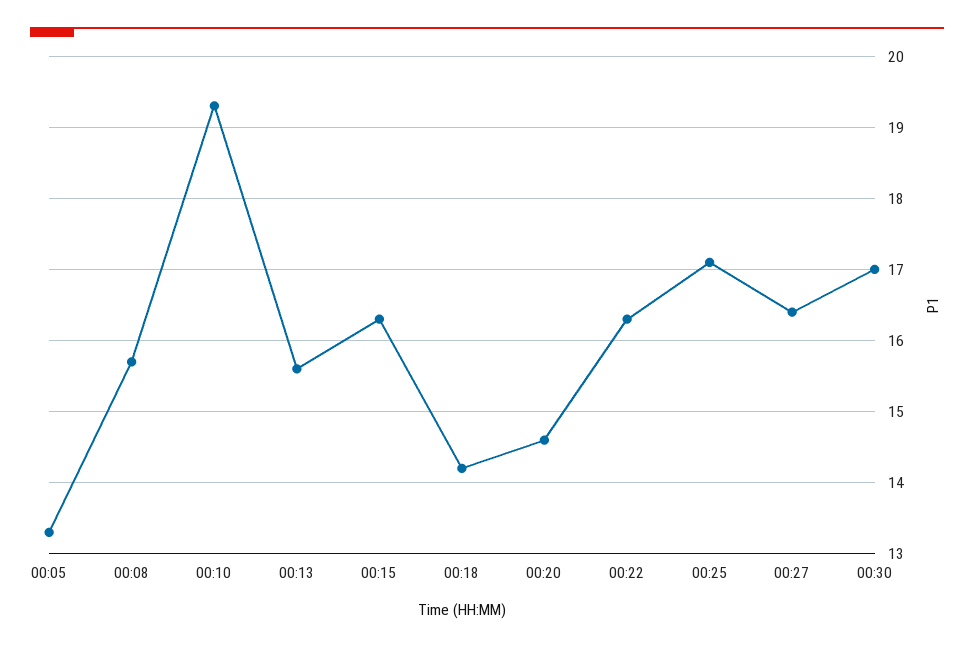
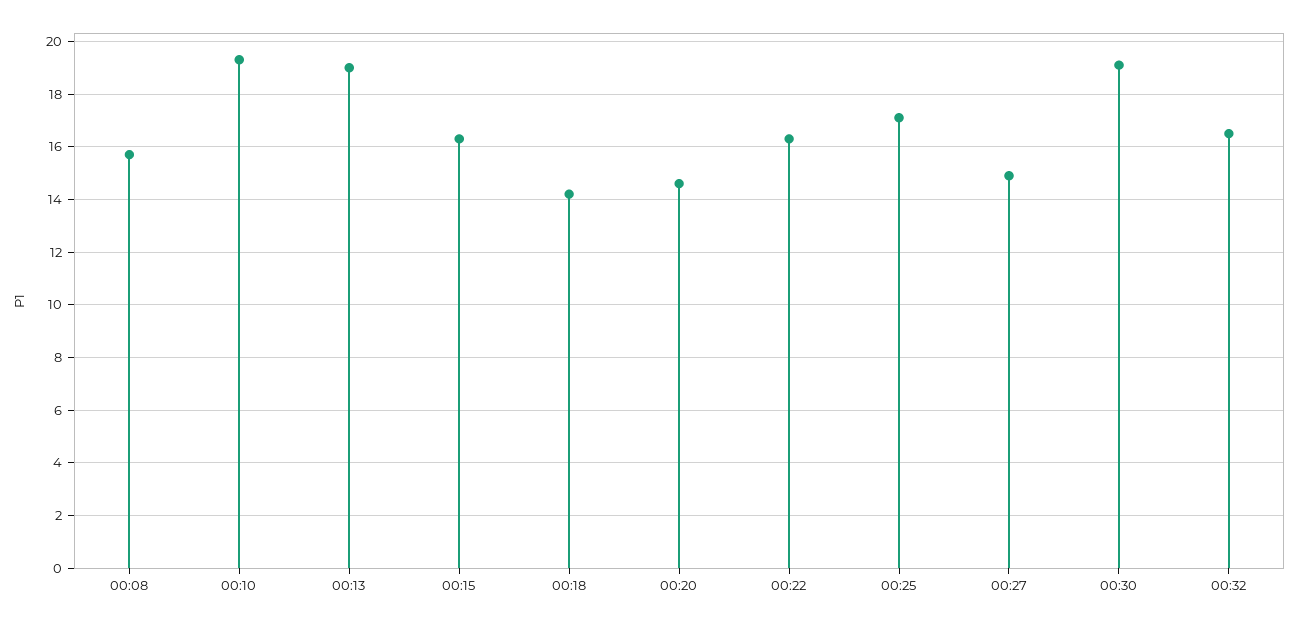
00:05: 13.3 -> none
00:13: 15.6 -> 19
00:27: 16.4 -> 15
00:30: 17 -> 19
00:32: none -> 16.5

